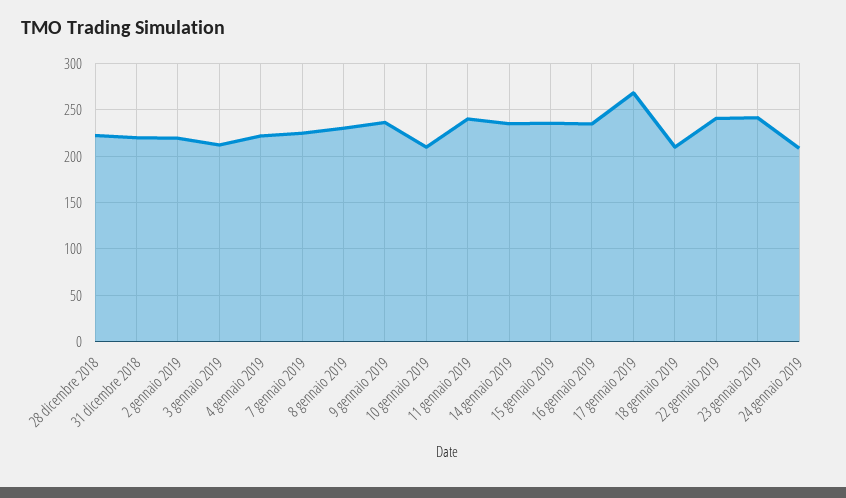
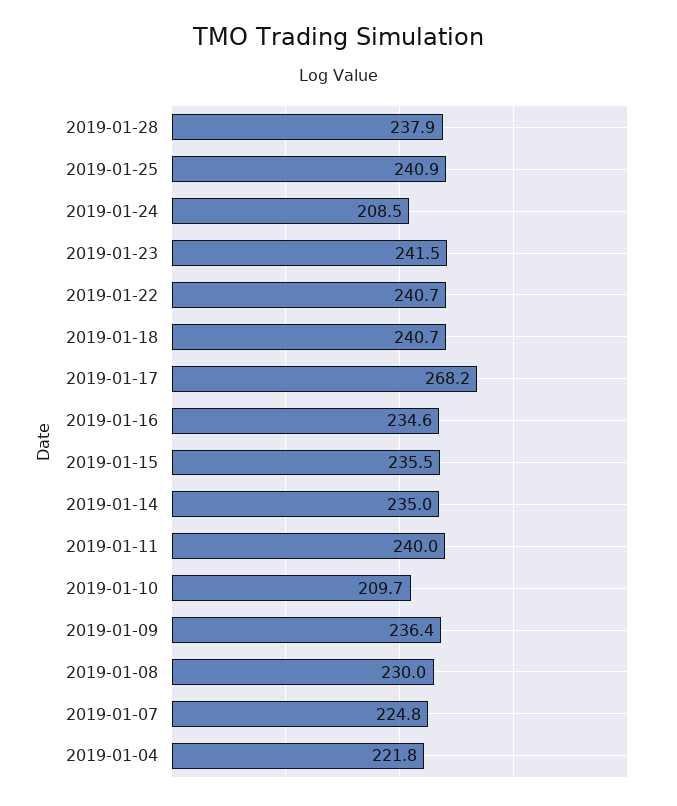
28 dicembre 2018: 220 -> none
31 dicembre 2018: 220 -> none
2 gennaio 2019: 220 -> none
3 gennaio 2019: 210 -> none
18 gennaio 2019: 210 -> 240.7
2019-01-28: none -> 237.9
2019-01-25: none -> 240.9

